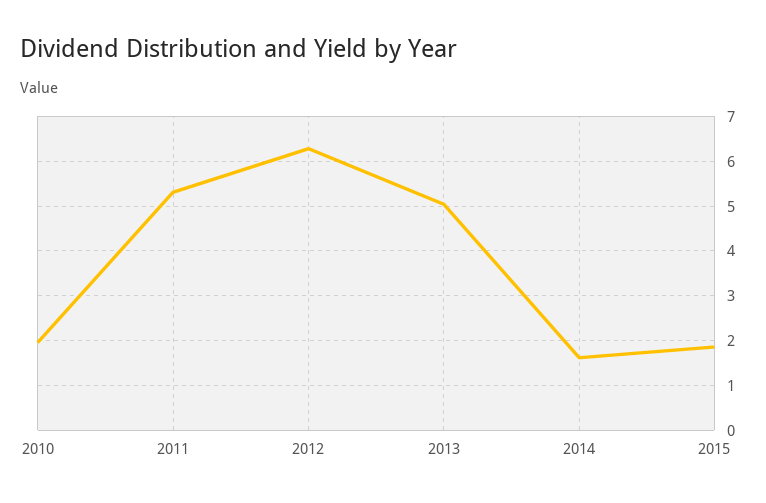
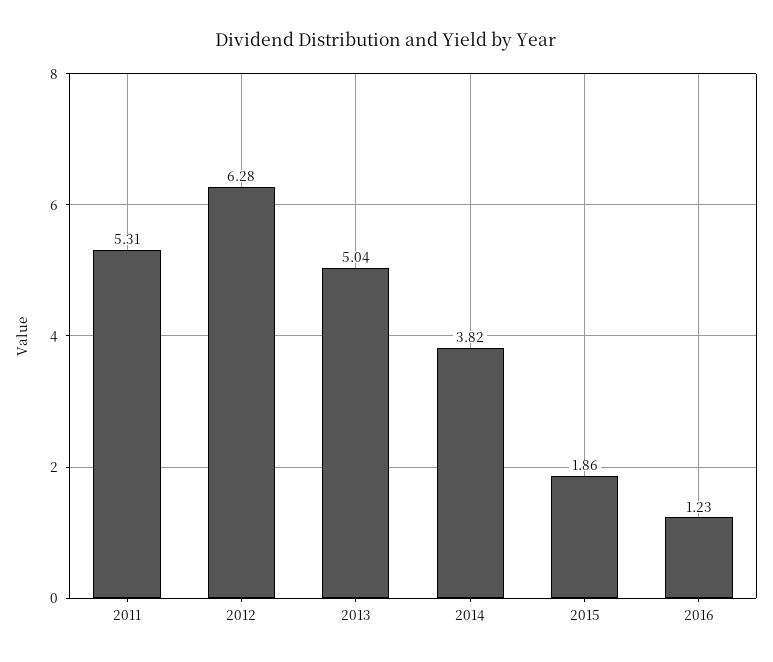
2010: 2 -> none
2014: 1.6 -> 3.82
2016: none -> 1.23

